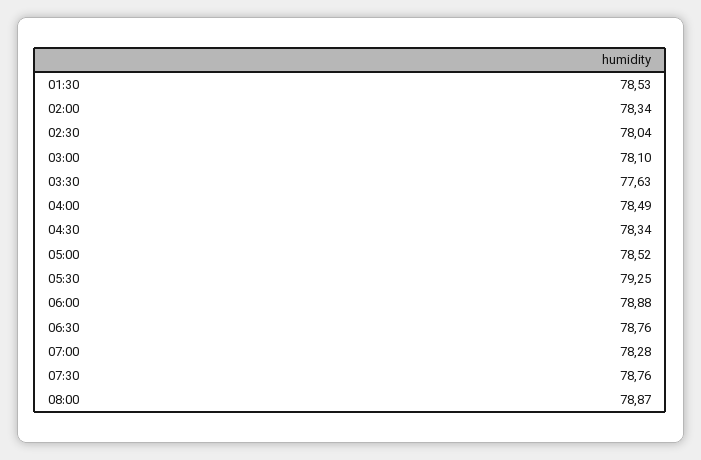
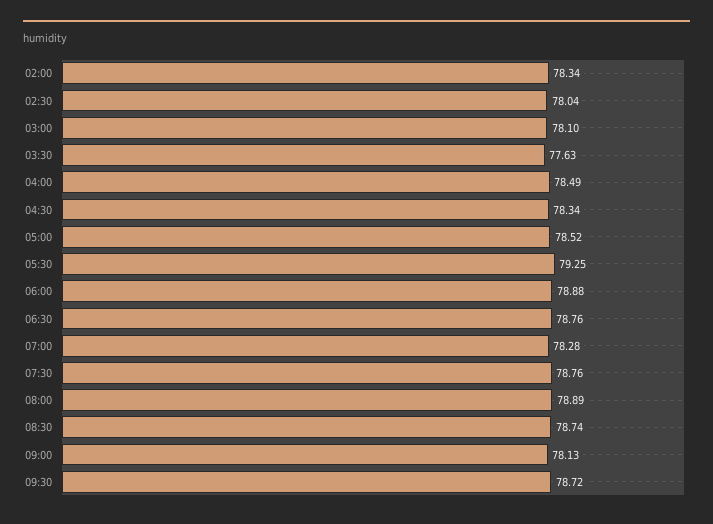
01:30: 78.53 -> none
08:00: 78.87 -> 78.89
08:30: none -> 78.74
09:00: none -> 78.13
09:30: none -> 78.72

